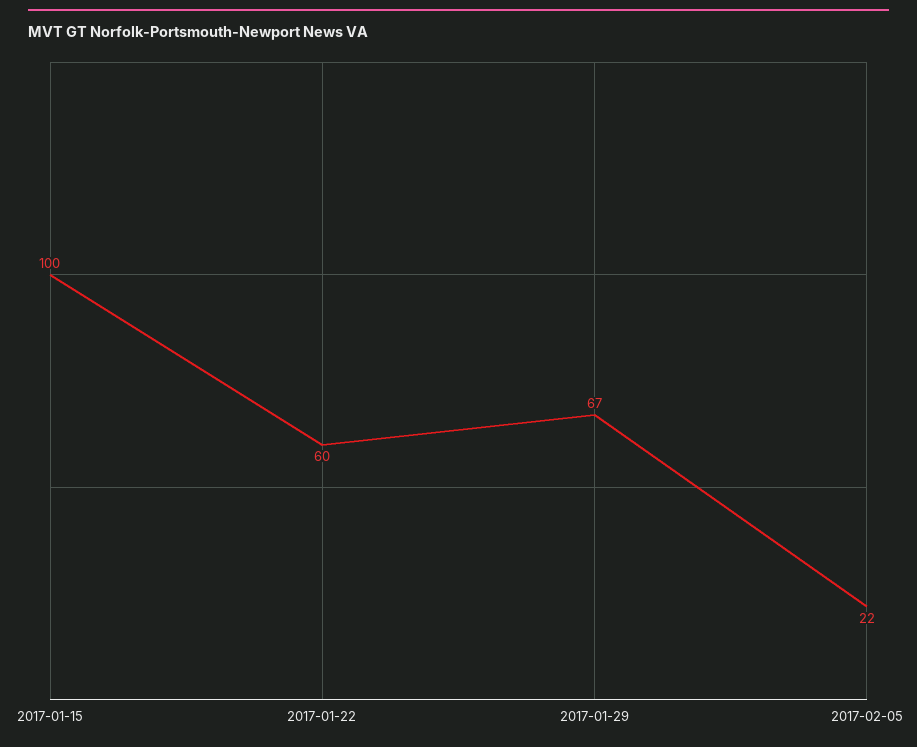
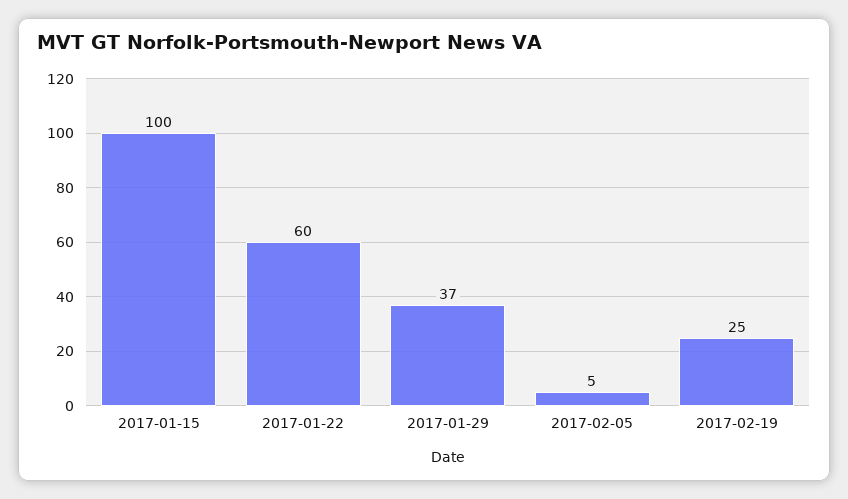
2017-01-29: 67 -> 37
2017-02-05: 22 -> 5
2017-02-19: none -> 25

